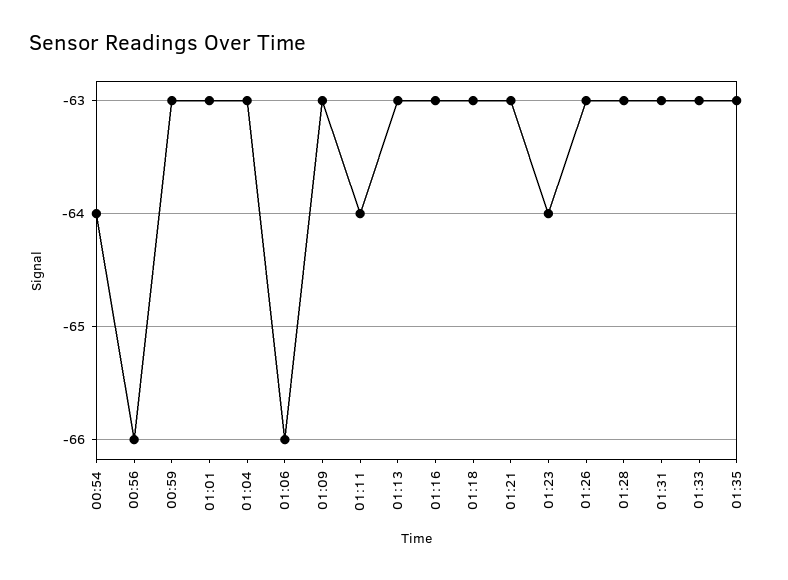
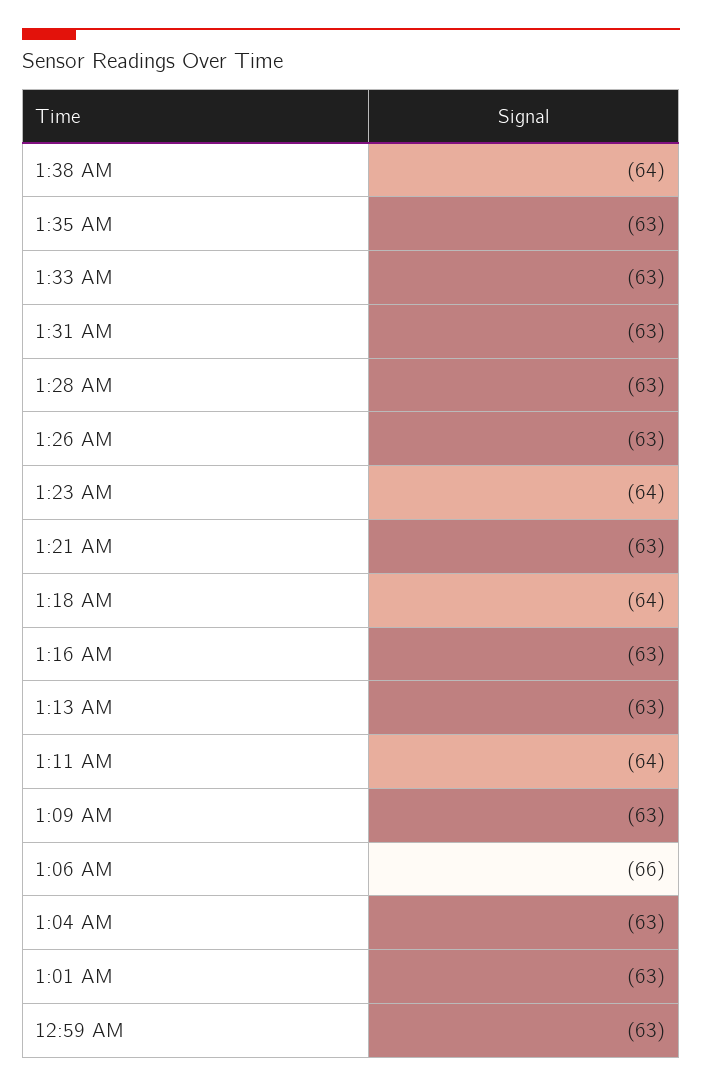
00:54: -64 -> none
00:56: -66 -> none
01:18: -63 -> -64
1:38 AM: none -> -64

